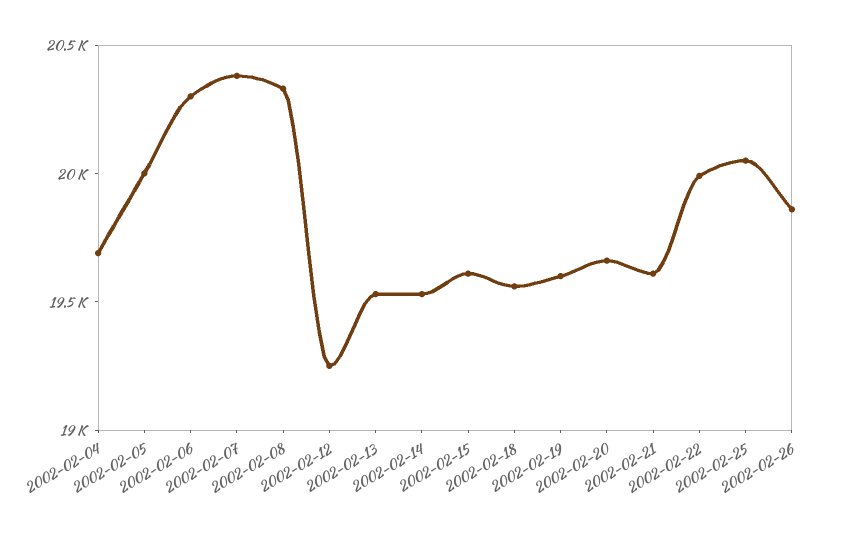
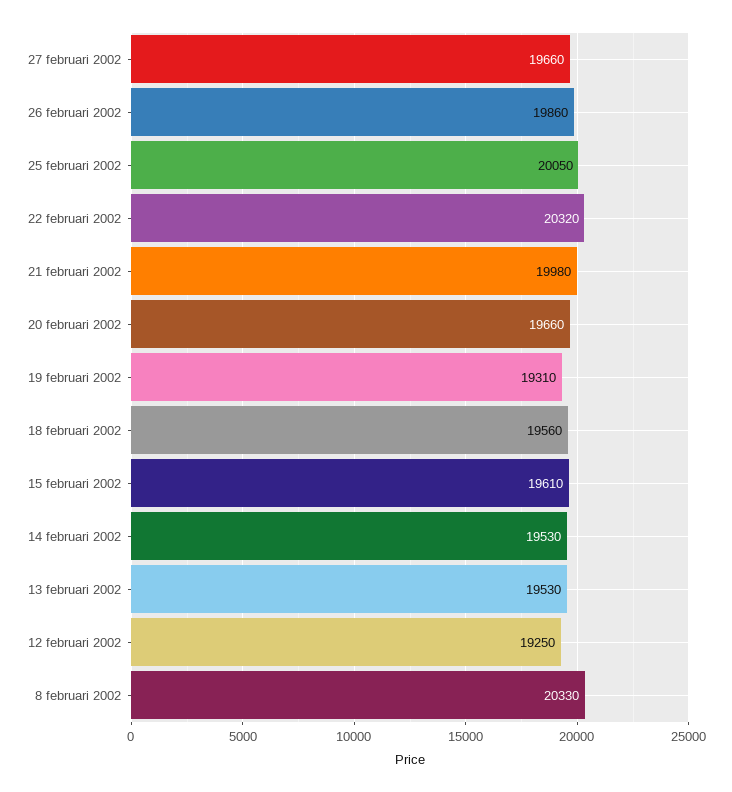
2002-02-04: 19700 -> none
2002-02-05: 20000 -> none
2002-02-06: 20300 -> none
2002-02-07: 20400 -> none
2002-02-19: 19600 -> 19310
2002-02-21: 19600 -> 19980
2002-02-22: 20000 -> 20320
27 februari 2002: none -> 19660

